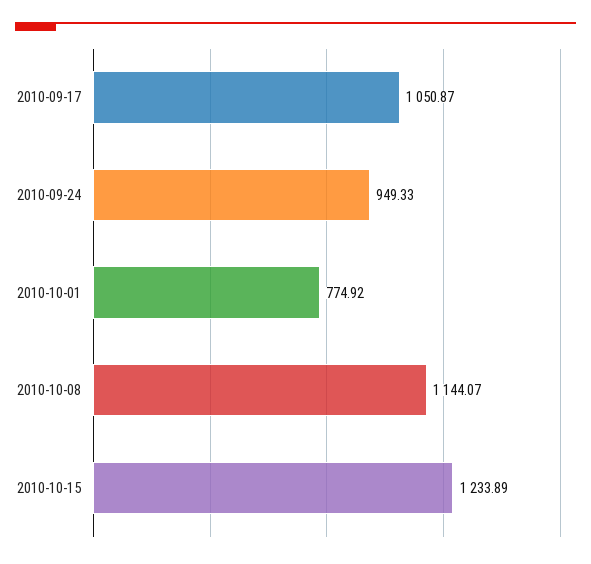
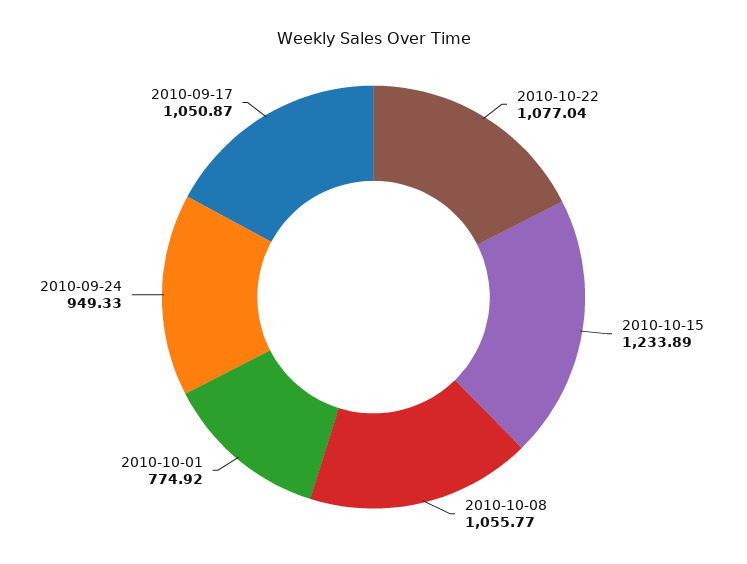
2010-10-08: 1144.07 -> 1055.77
2010-10-22: none -> 1077.04

